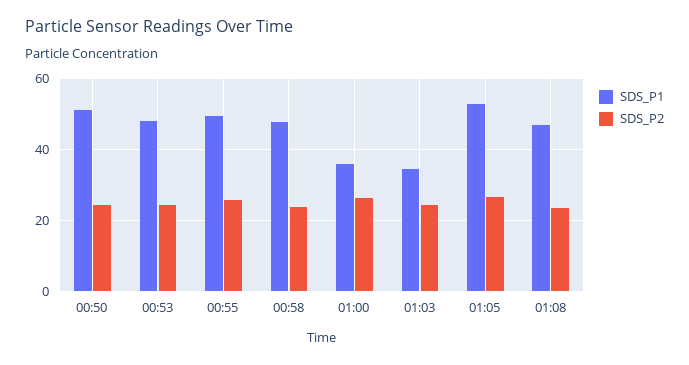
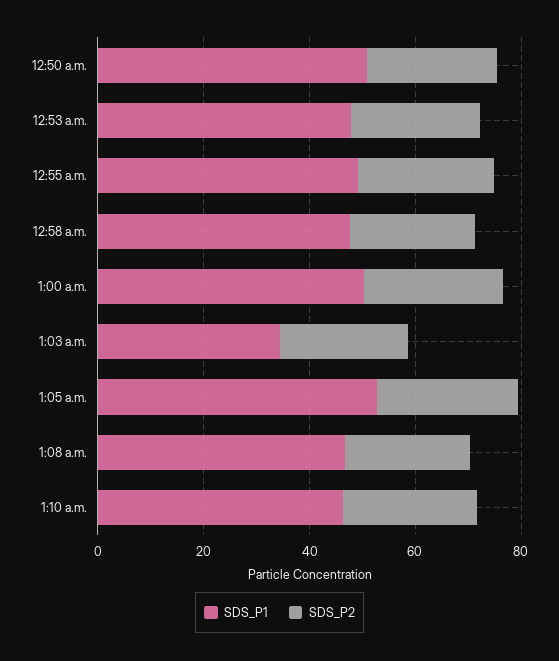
SDS_P1, 01:00: 36 -> 50
SDS_P1, 1:10 a.m.: none -> 45
SDS_P2, 1:10 a.m.: none -> 25

